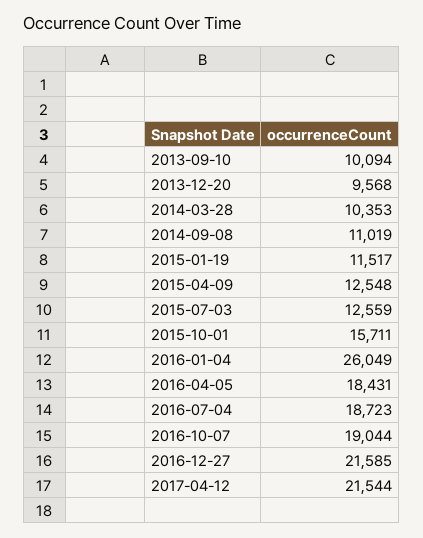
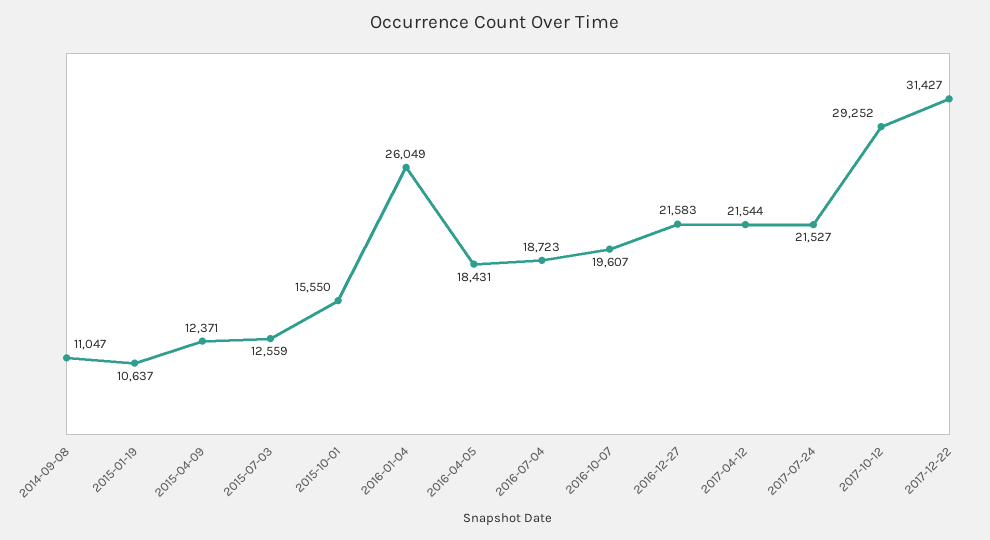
2013-09-10: 10094 -> none
2013-12-20: 9568 -> none
2014-03-28: 10353 -> none
2014-09-08: 11019 -> 11047
2015-01-19: 11517 -> 10637
2015-04-09: 12548 -> 12371
2015-10-01: 15711 -> 15550
2016-10-07: 19044 -> 19607
2016-12-27: 21585 -> 21583
2017-07-24: none -> 21527
2017-10-12: none -> 29252
2017-12-22: none -> 31427

